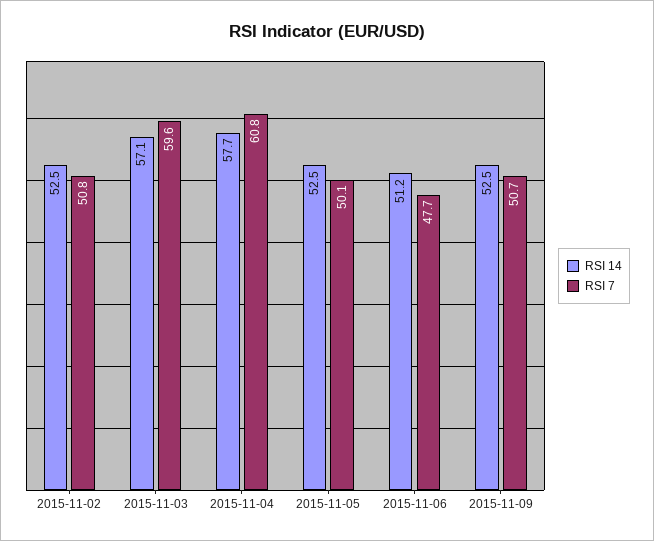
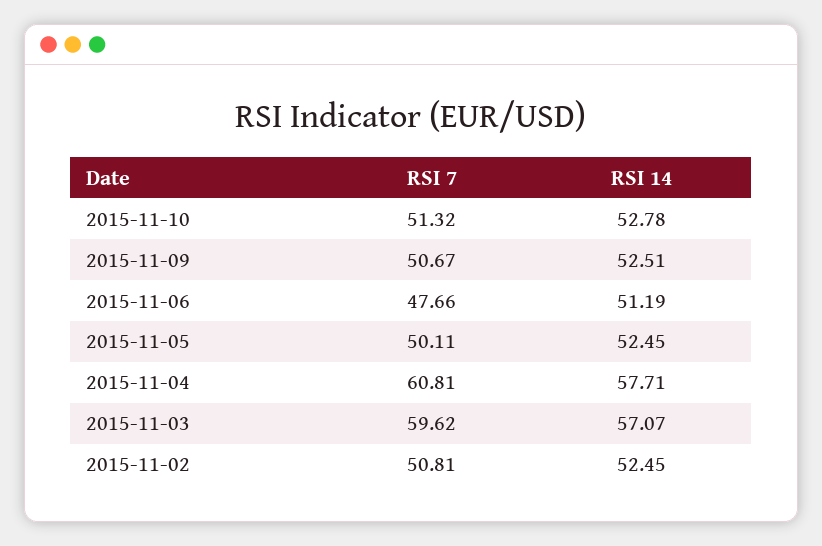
RSI 7, 2015-11-10: none -> 51.32
RSI 14, 2015-11-10: none -> 52.78

